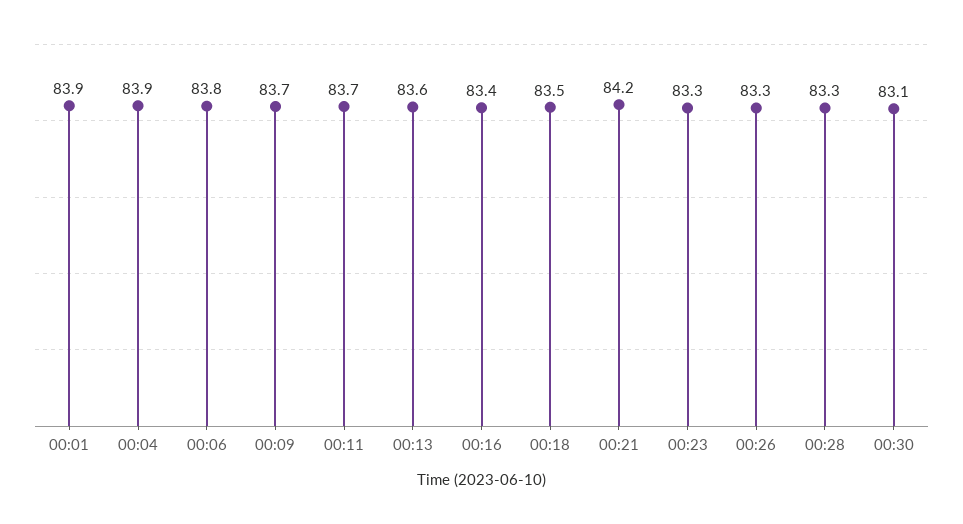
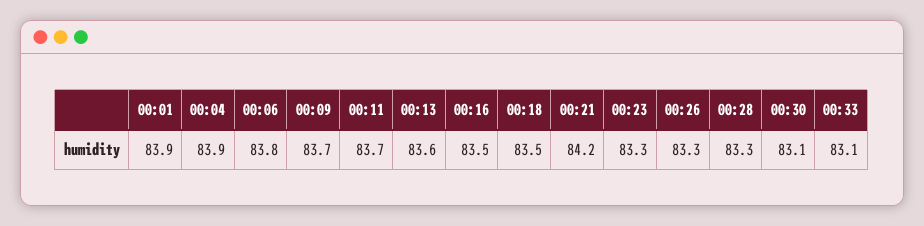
00:16: 83.4 -> 83.5
00:33: none -> 83.1

